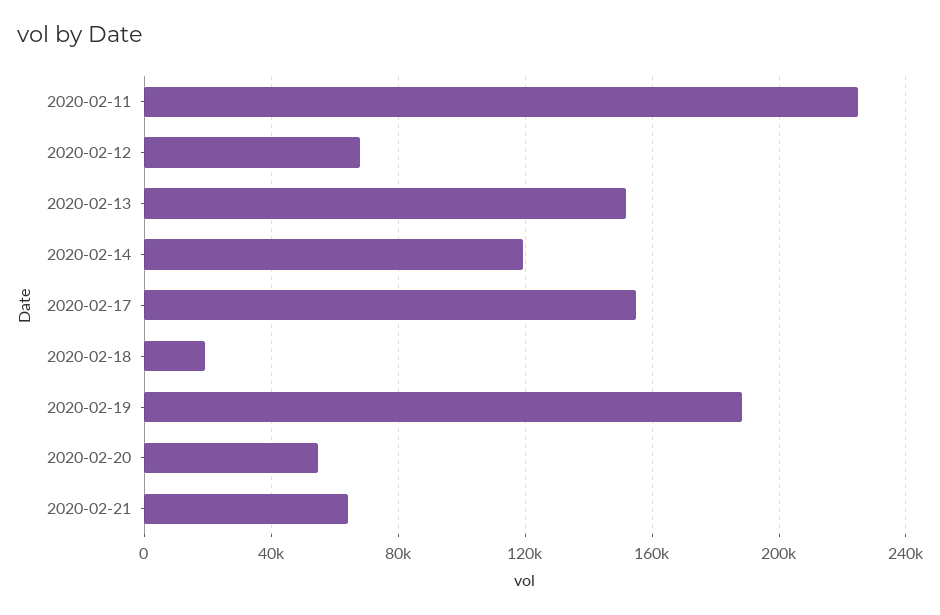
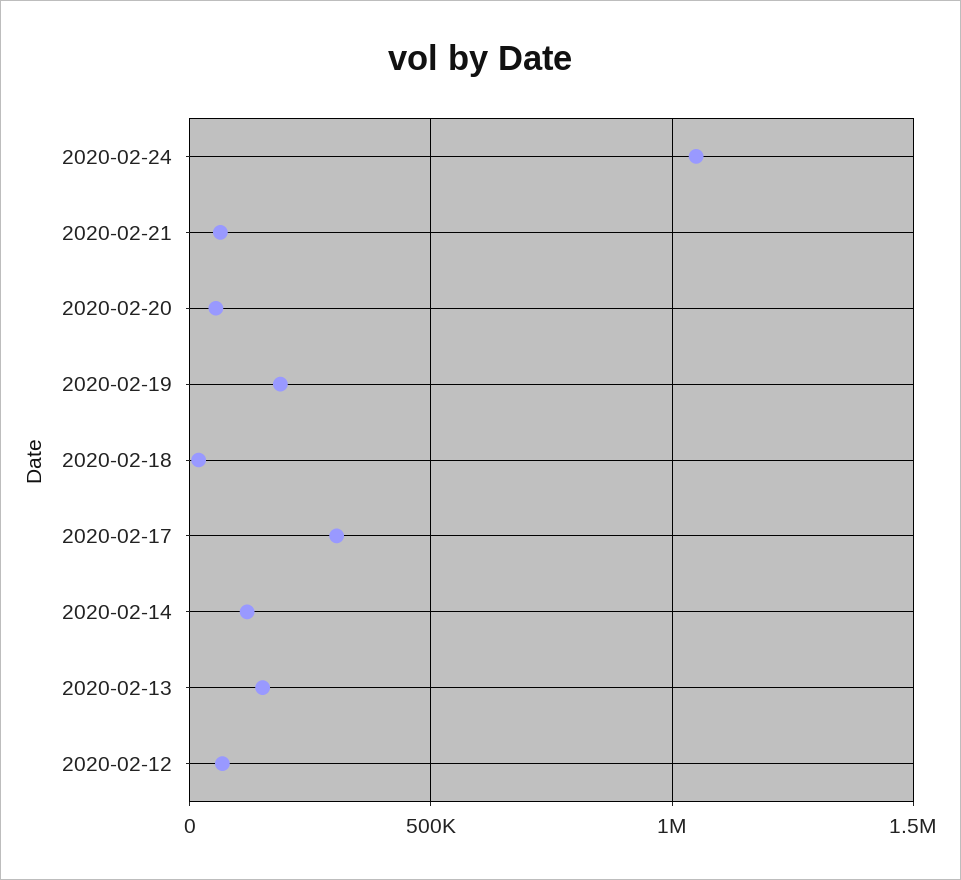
2020-02-11: 225000 -> none
2020-02-17: 155000 -> 300000
2020-02-24: none -> 1050000

